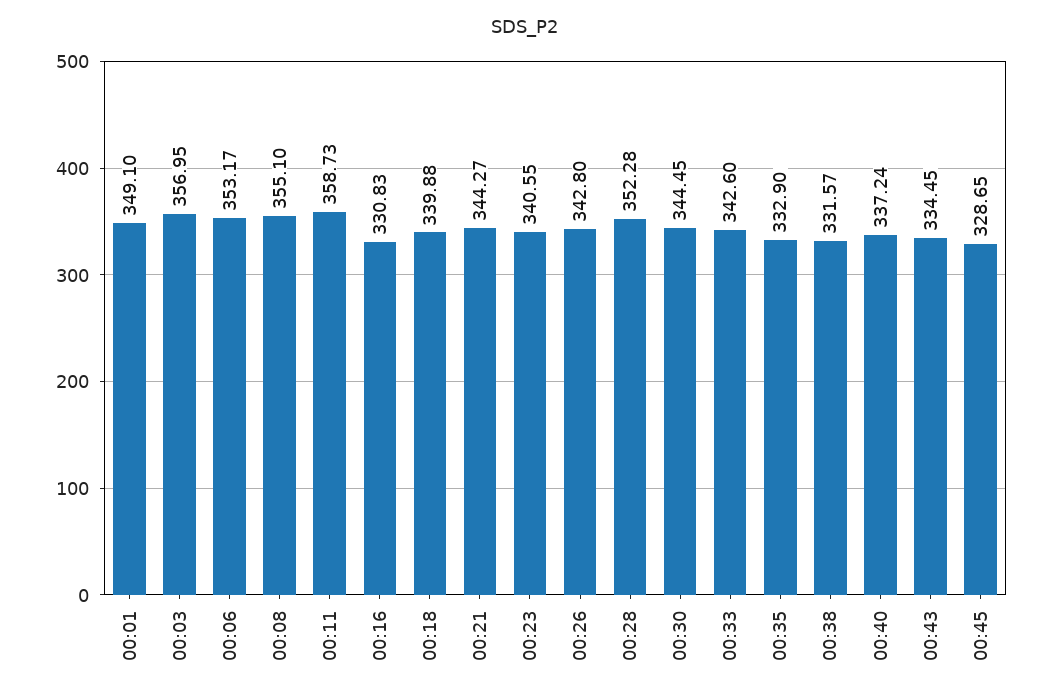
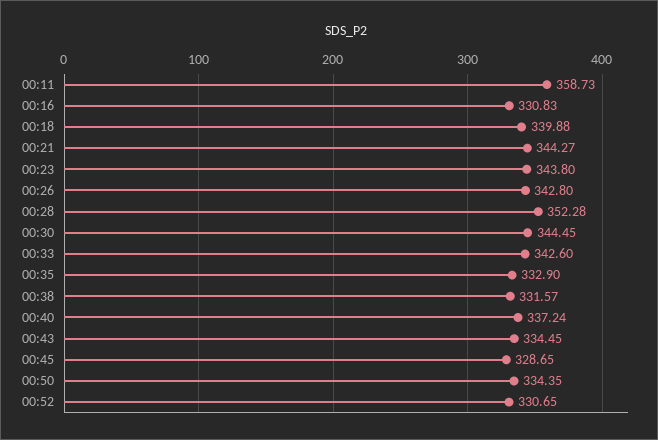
00:01: 349.1 -> none
00:03: 356.95 -> none
00:06: 353.17 -> none
00:08: 355.1 -> none
00:23: 340.55 -> 343.8
00:50: none -> 334.35
00:52: none -> 330.65

